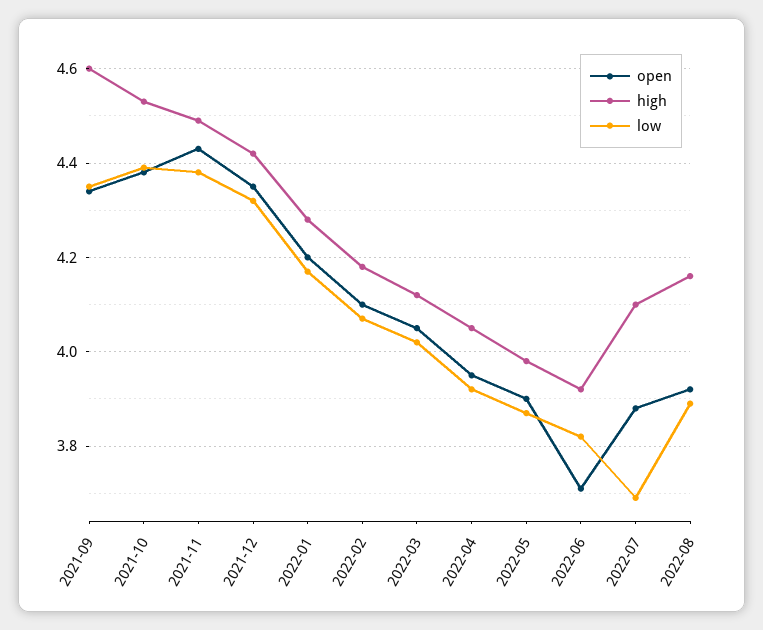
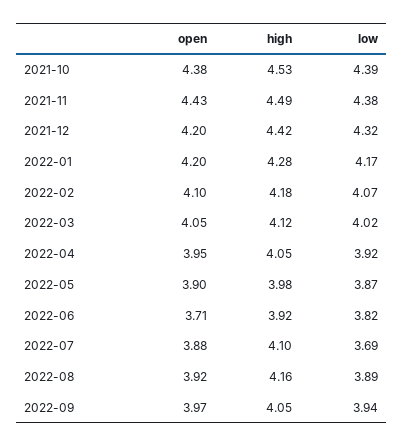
open, 2021-09: 4.35 -> none
high, 2021-09: 4.6 -> none
low, 2021-09: 4.35 -> none
open, 2021-12: 4.35 -> 4.2
open, 2022-09: none -> 3.97
high, 2022-09: none -> 4.05
low, 2022-09: none -> 3.94

